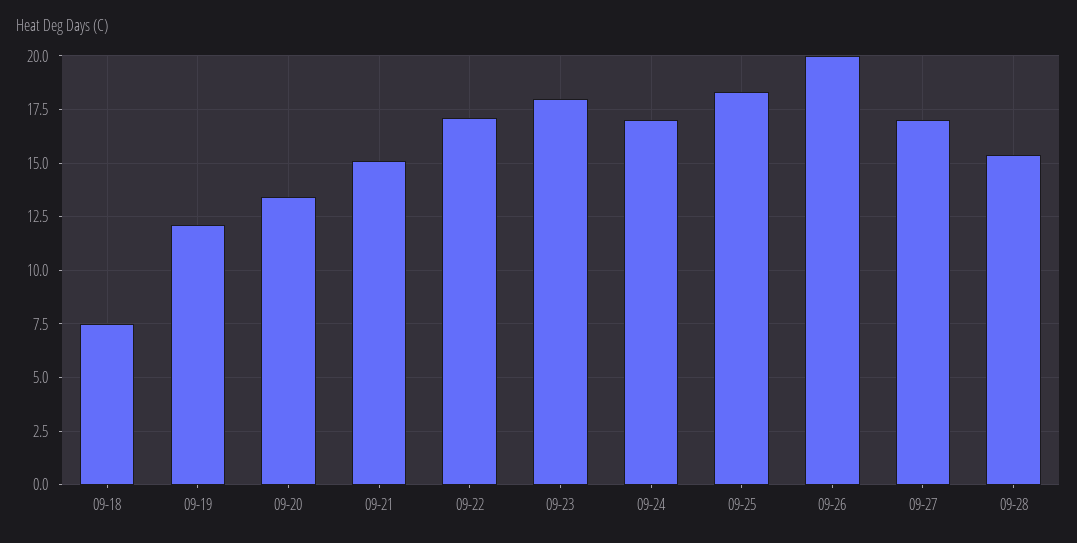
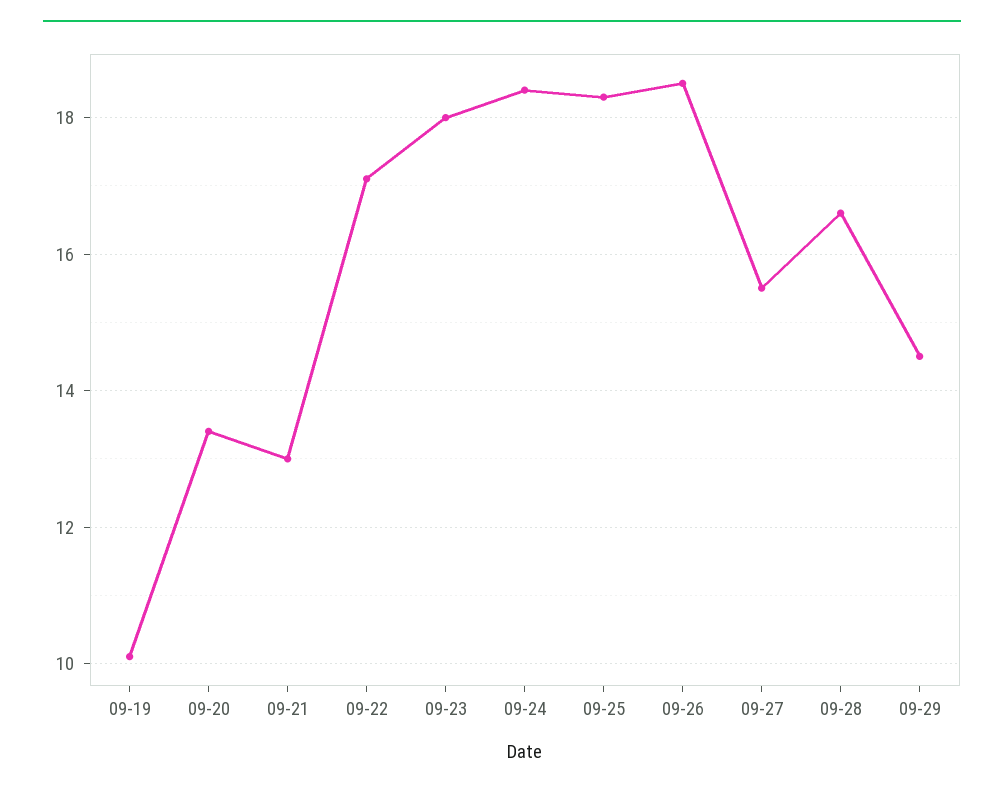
09-18: 7.5 -> none
09-19: 12 -> 10
09-21: 15 -> 13
09-24: 17 -> 18.5
09-26: 20 -> 18.5
09-27: 17 -> 15.5
09-28: 15.5 -> 16.5
09-29: none -> 14.5

